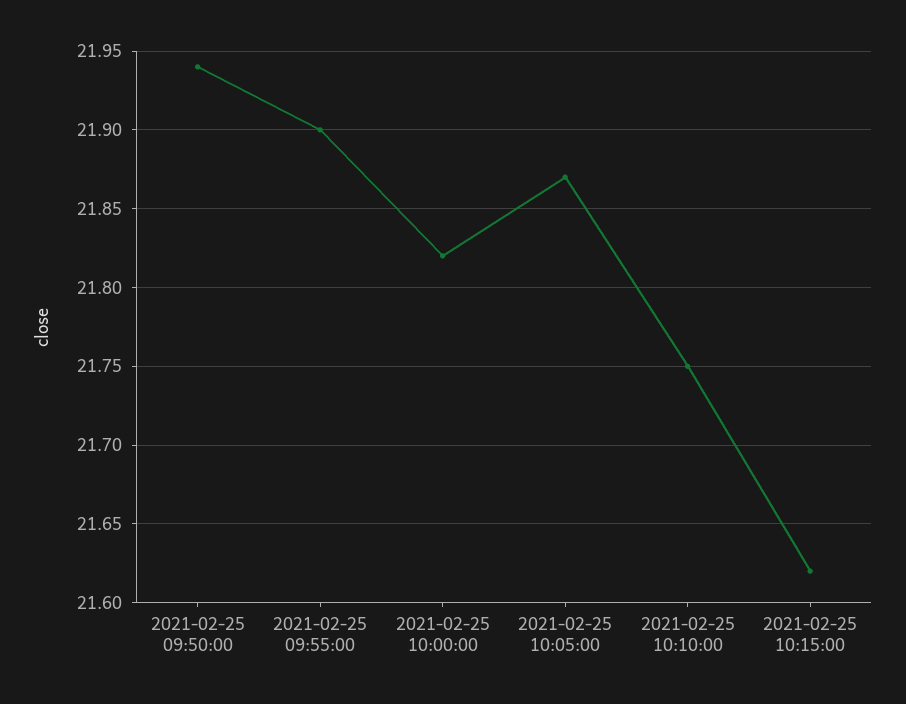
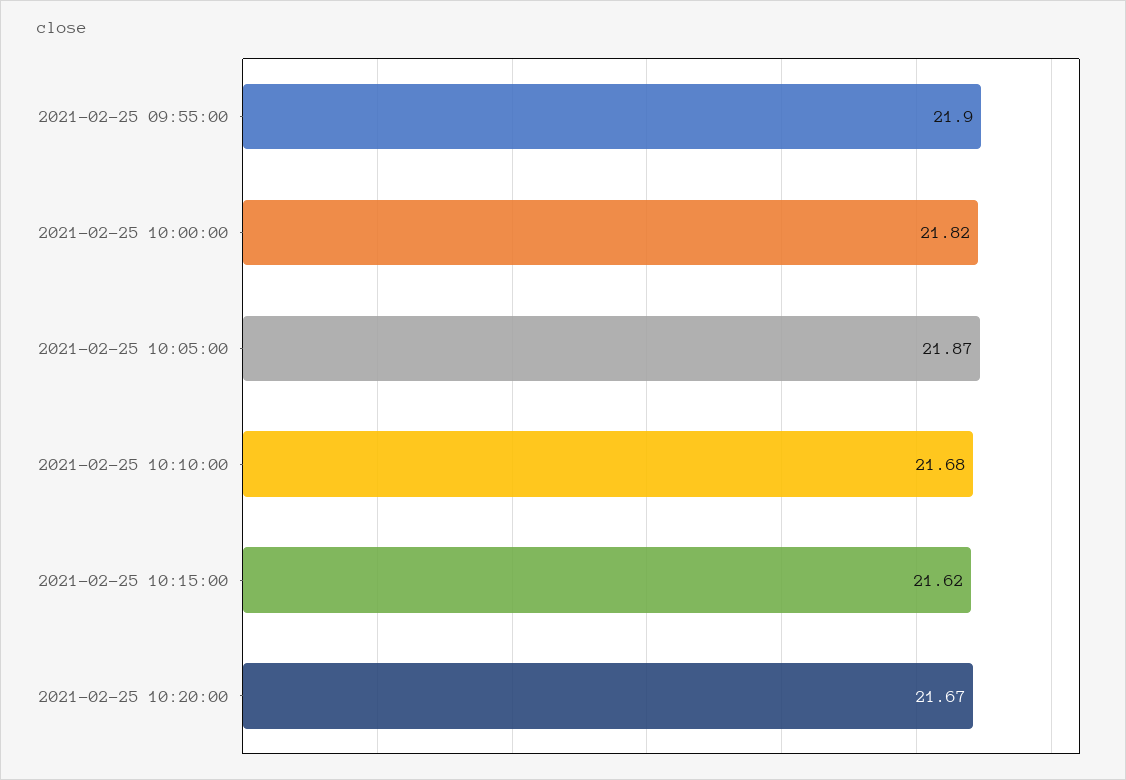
2021-02-25 09:50:00: 21.94 -> none
2021-02-25 10:10:00: 21.75 -> 21.68
2021-02-25 10:20:00: none -> 21.67

